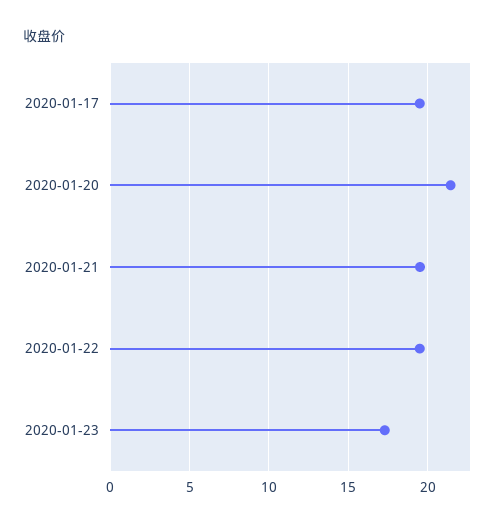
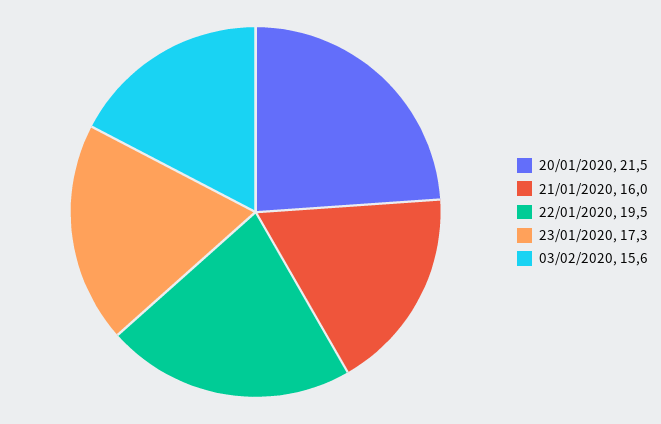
2020-01-17: 19.5 -> none
2020-01-21: 19.5 -> 16
03/02/2020: none -> 15.6

